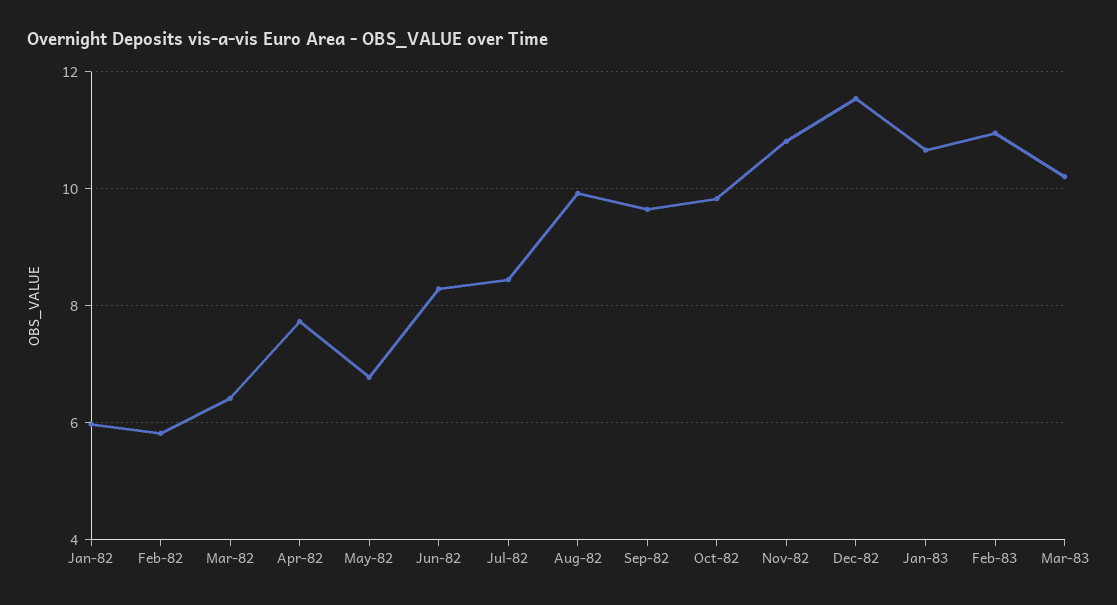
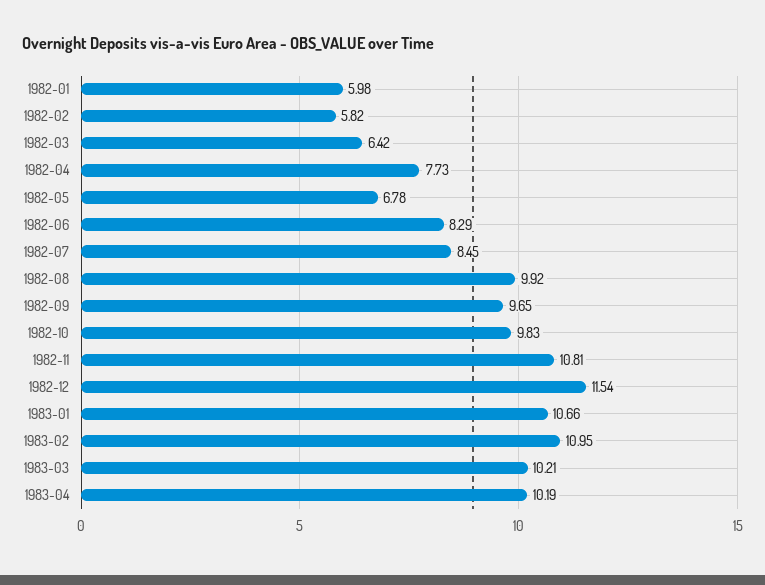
1983-04: none -> 10.19

